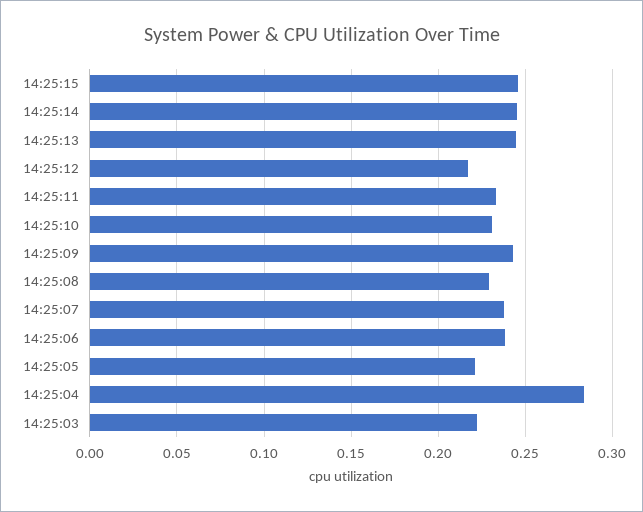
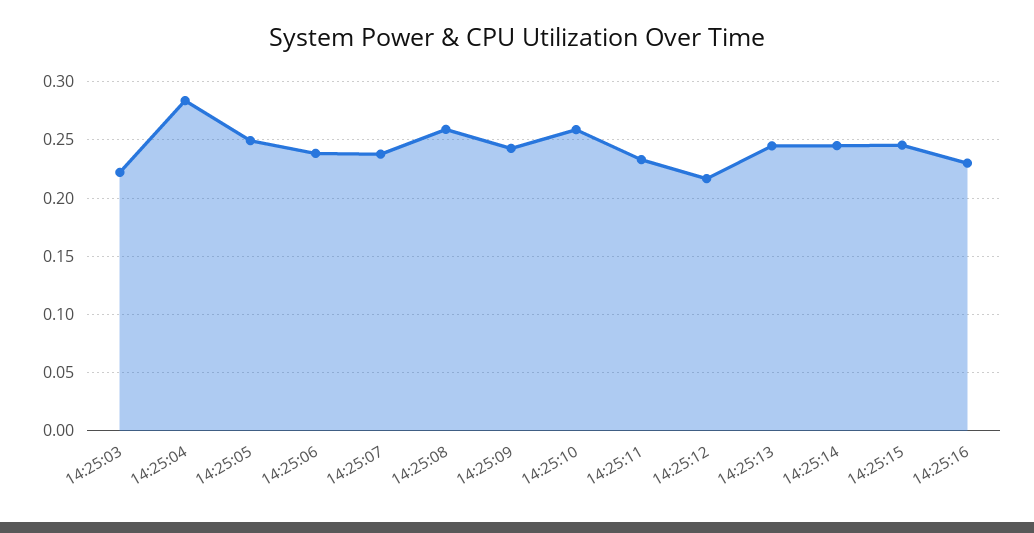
14:25:10: 0.23 -> 0.26
14:25:08: 0.23 -> 0.26
14:25:05: 0.22 -> 0.25
14:25:16: none -> 0.23

